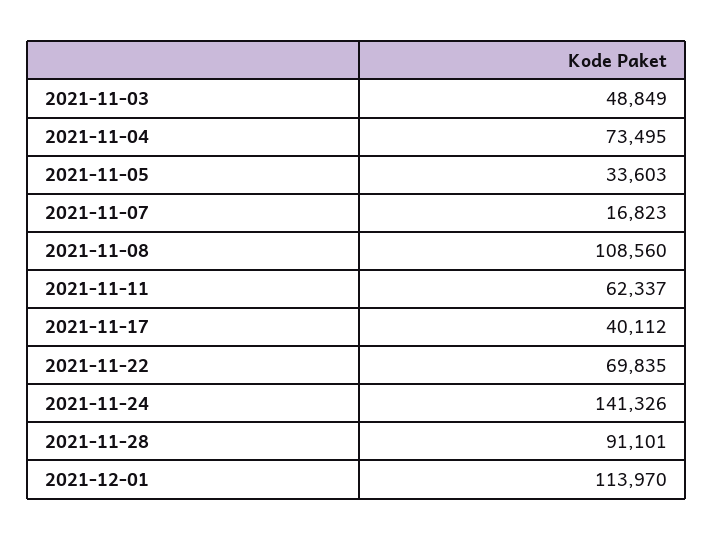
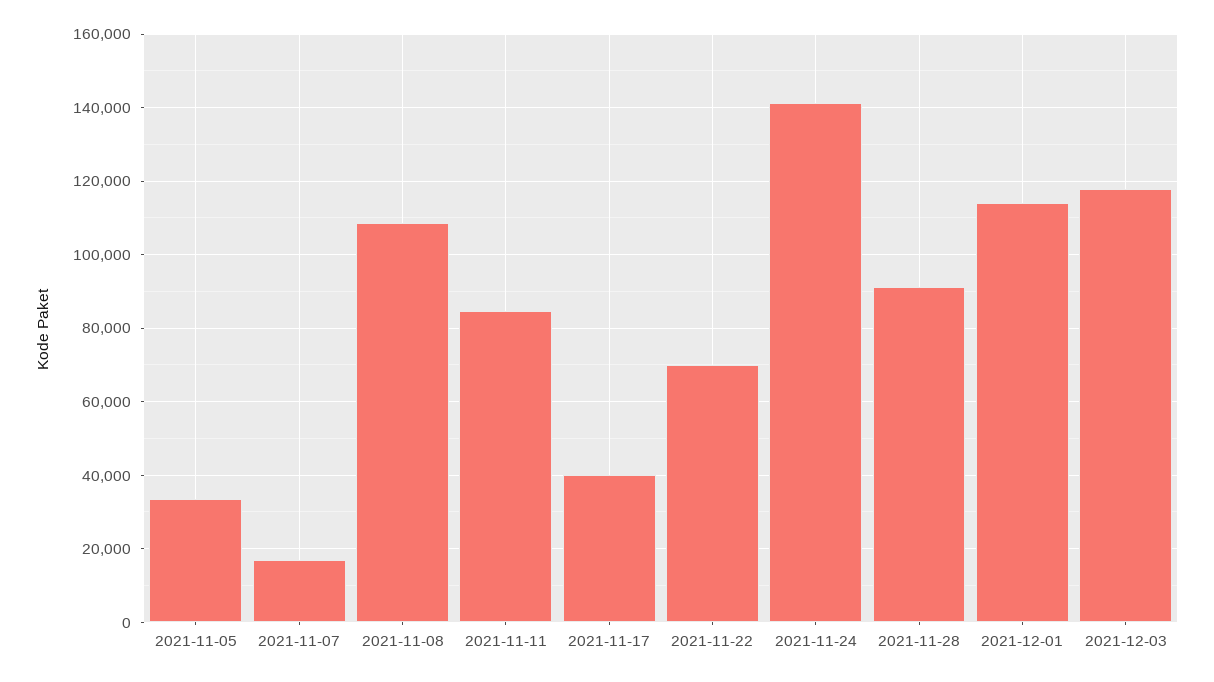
2021-11-03: 48849 -> none
2021-11-04: 73495 -> none
2021-11-11: 62337 -> 84000
2021-12-03: none -> 118000

